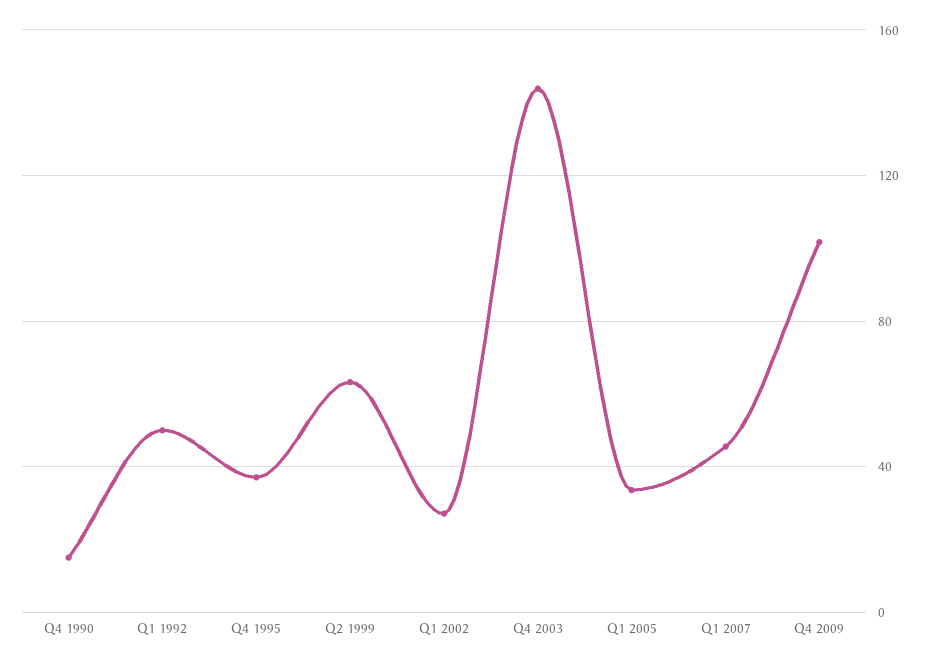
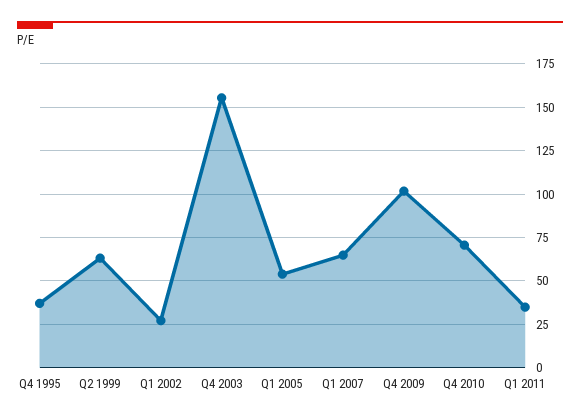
Q4 1990: 15 -> none
Q1 1992: 50 -> none
Q4 2003: 145 -> 155
Q1 2005: 35 -> 55
Q1 2007: 45 -> 65
Q4 2010: none -> 70
Q1 2011: none -> 35

